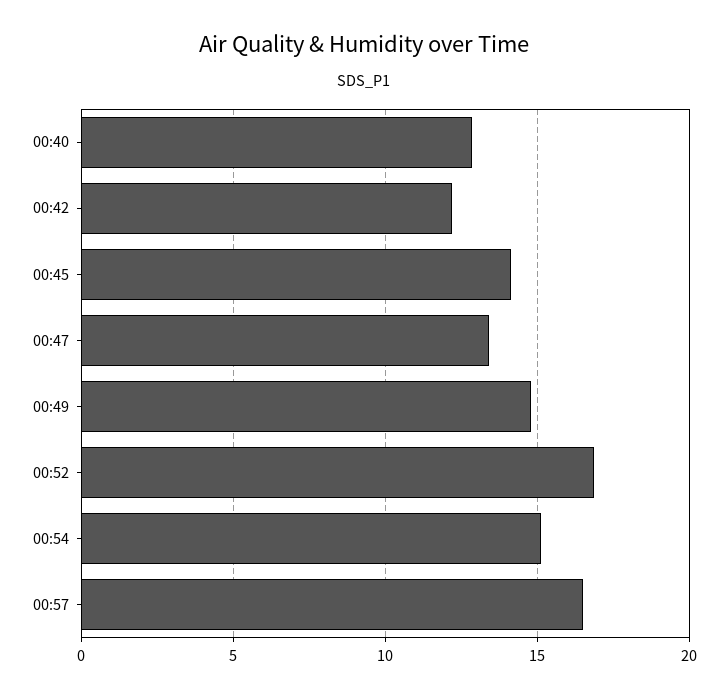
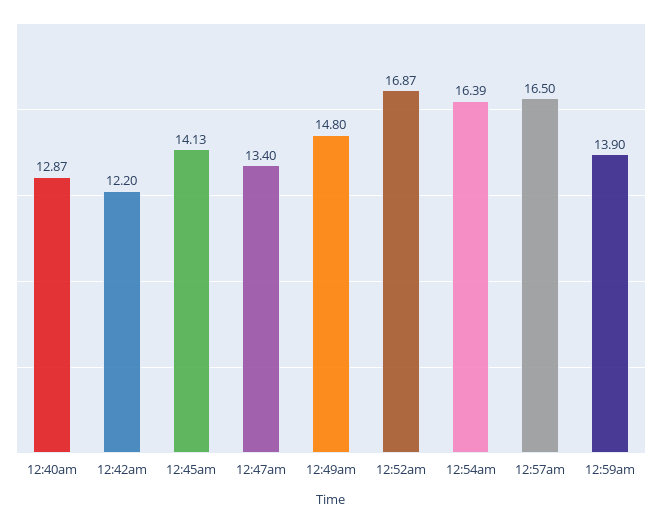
00:54: 15 -> 16.39
12:59am: none -> 13.9

